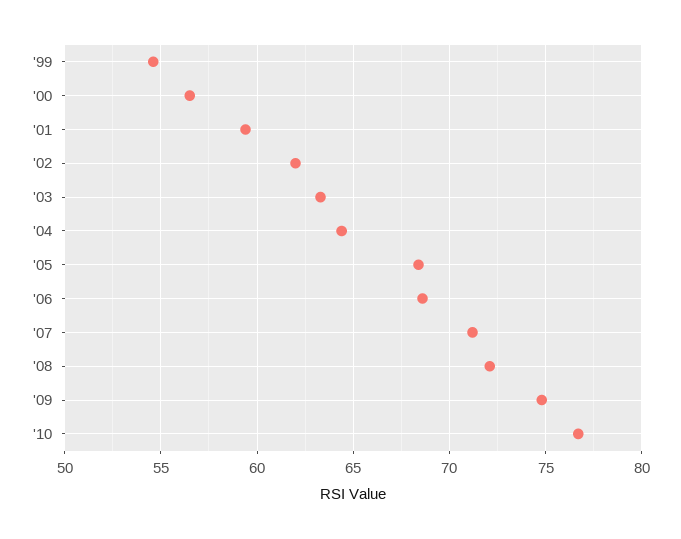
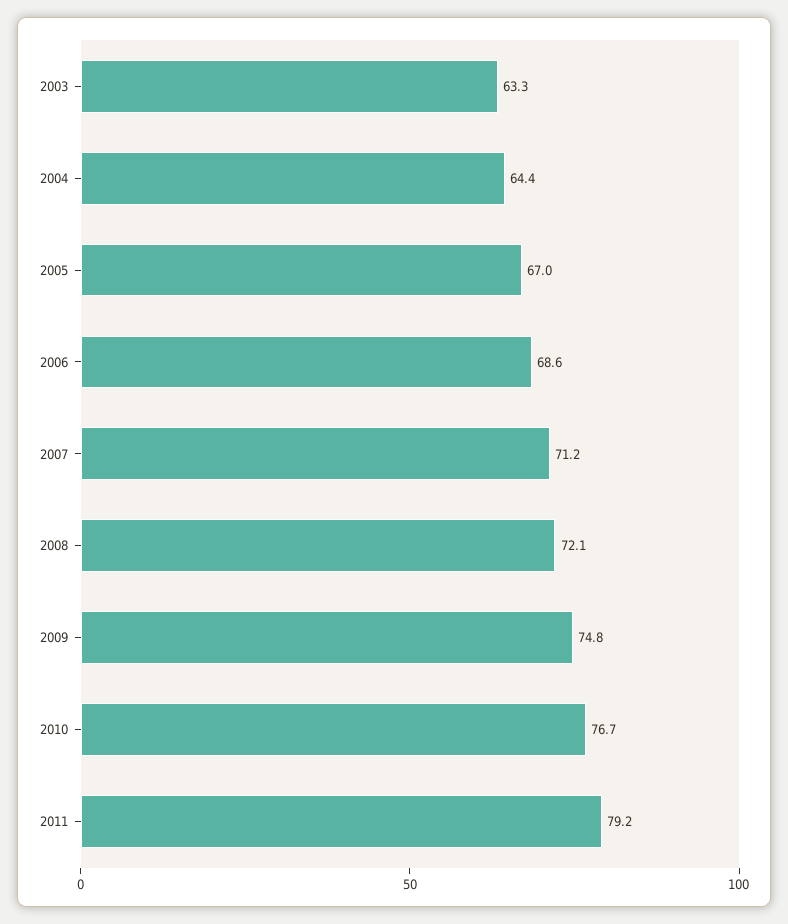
'99: 54.5 -> none
'00: 56.5 -> none
'01: 59.5 -> none
'02: 62 -> none
'05: 68.5 -> 67
2011: none -> 79.2

